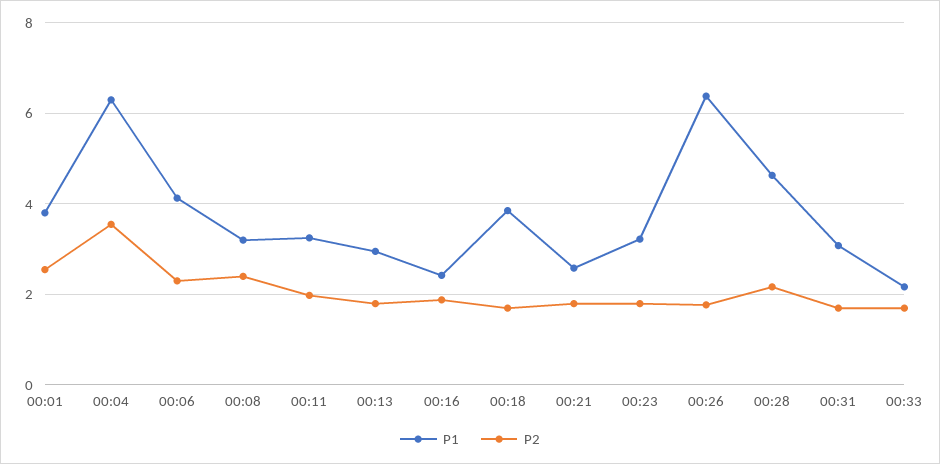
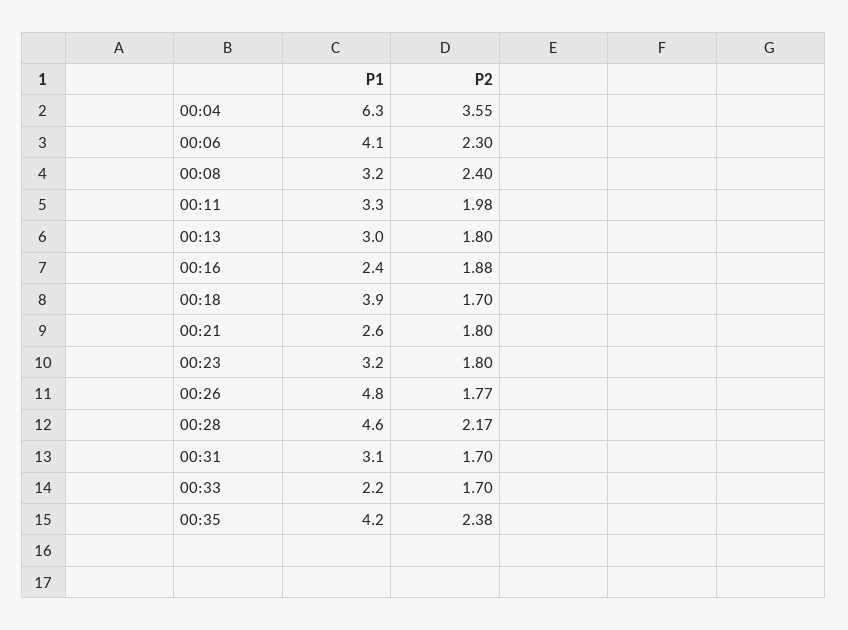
P1, 00:01: 3.8 -> none
P2, 00:01: 2.6 -> none
P1, 00:26: 6.4 -> 4.8
P1, 00:35: none -> 4.2
P2, 00:35: none -> 2.38

